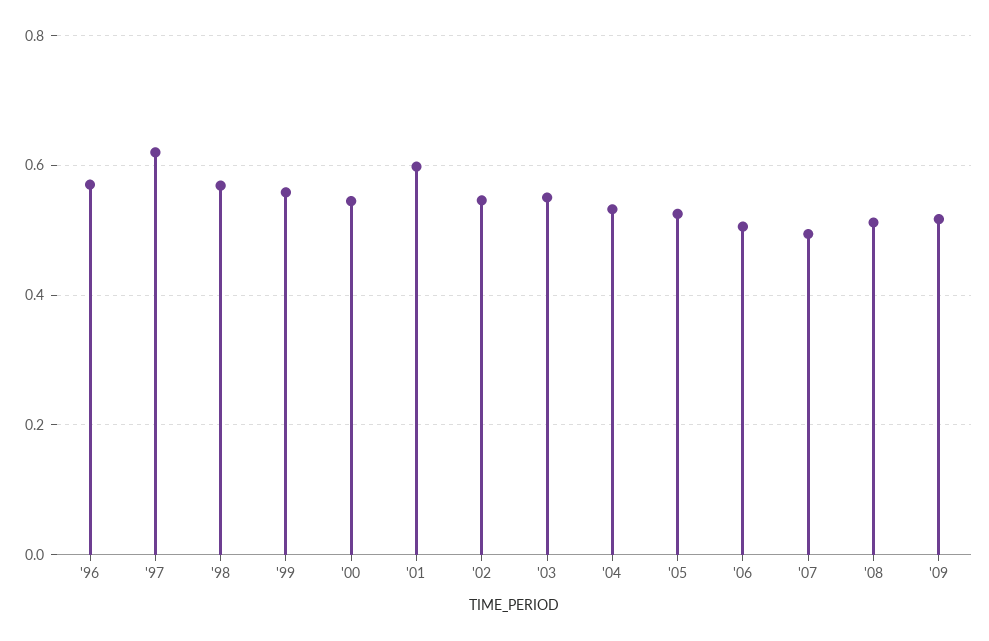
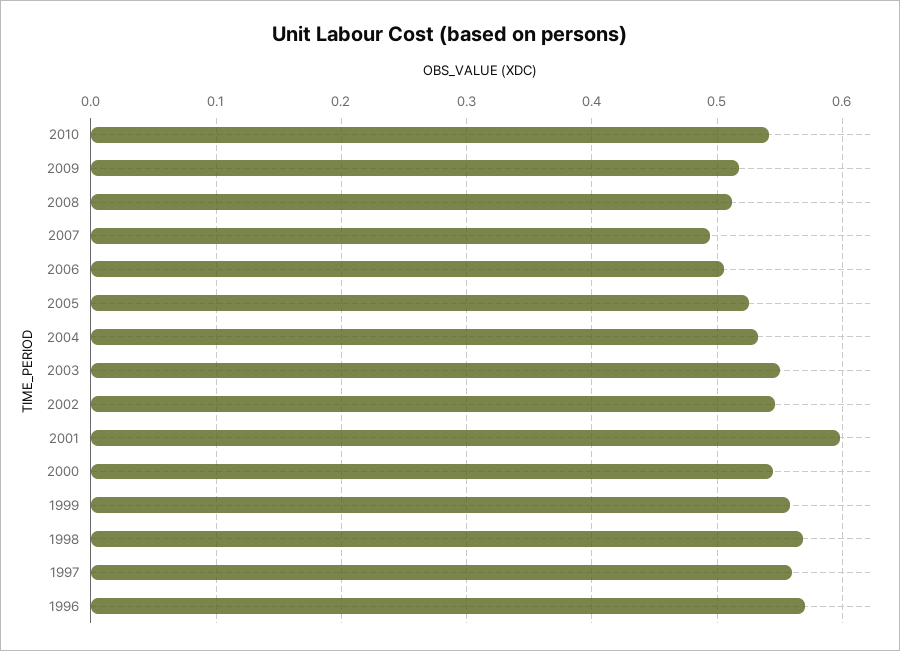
'97: 0.62 -> 0.56
2010: none -> 0.54

